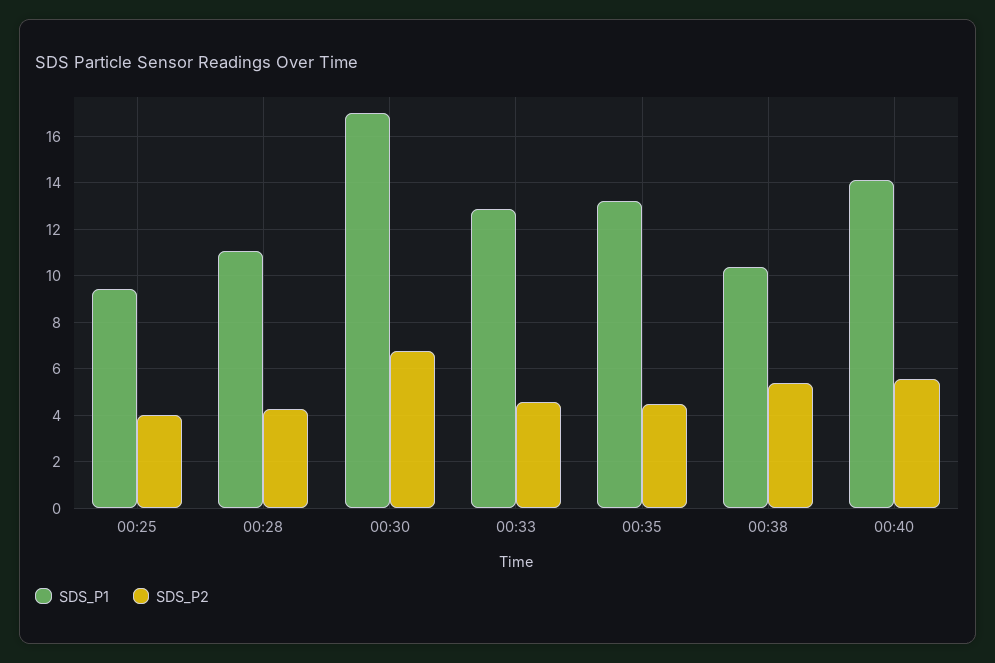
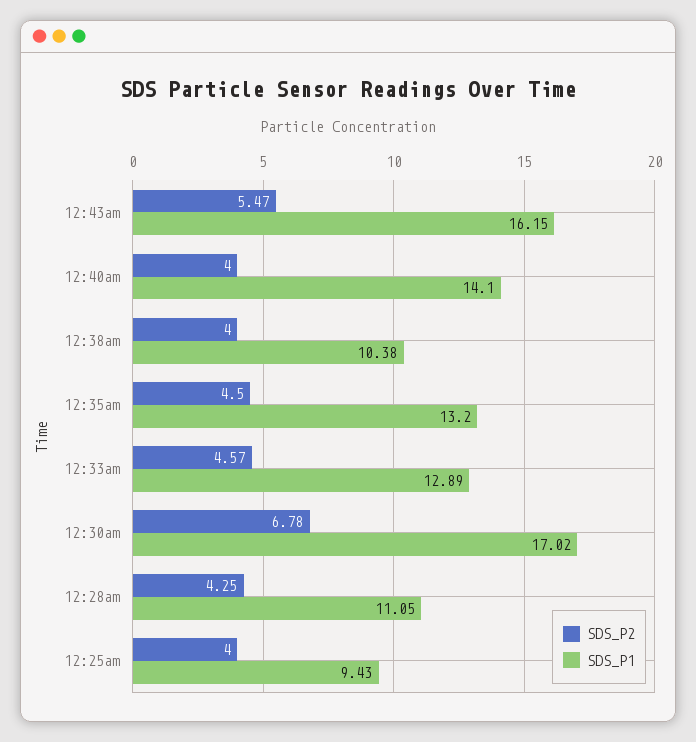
SDS_P2, 00:38: 5.5 -> 4
SDS_P2, 00:40: 5.5 -> 4
SDS_P2, 12:43am: none -> 5.47
SDS_P1, 12:43am: none -> 16.15

